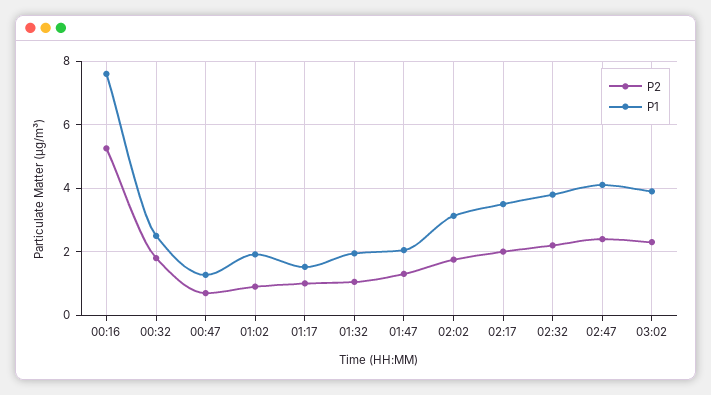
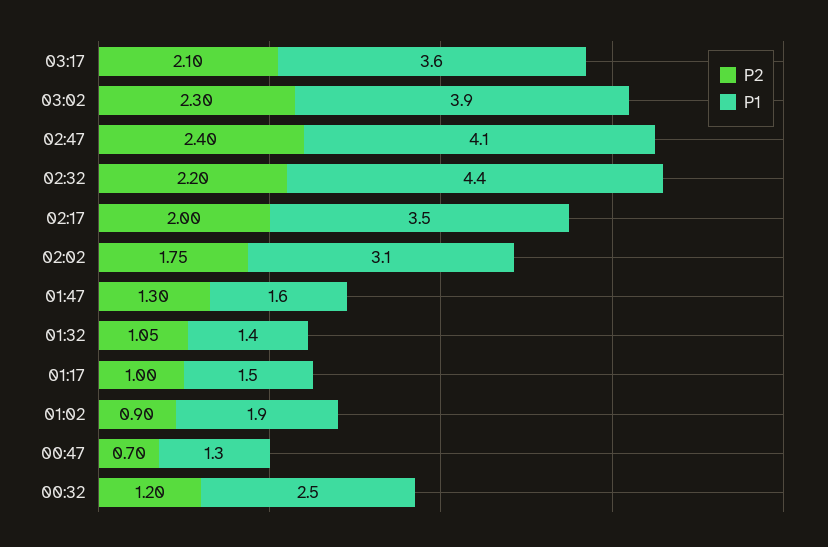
P2, 00:16: 5.2 -> none
P1, 00:16: 7.6 -> none
P2, 00:32: 1.8 -> 1.2
P1, 01:32: 2 -> 1.4
P1, 01:47: 2 -> 1.6
P1, 02:32: 3.8 -> 4.4
P2, 03:17: none -> 2.1
P1, 03:17: none -> 3.6

